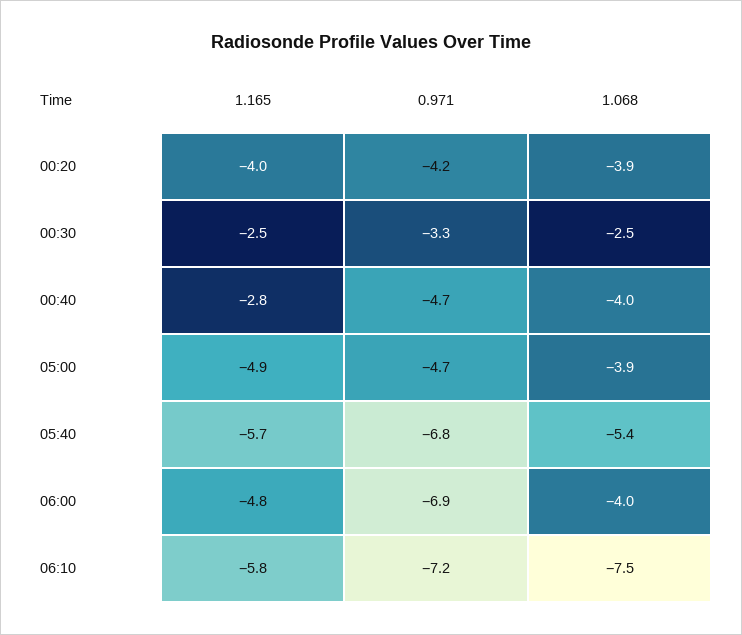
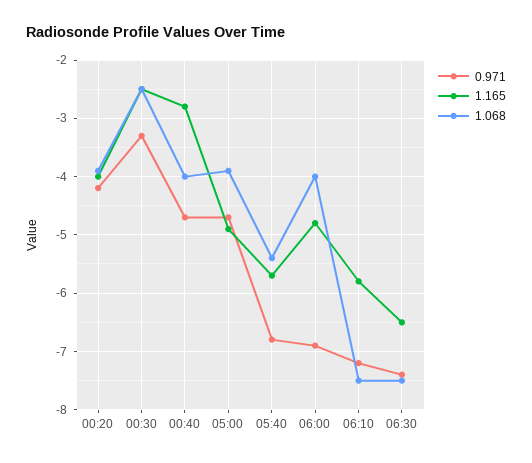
0.971, 06:30: none -> -7.5
1.165, 06:30: none -> -6.5
1.068, 06:30: none -> -7.5

